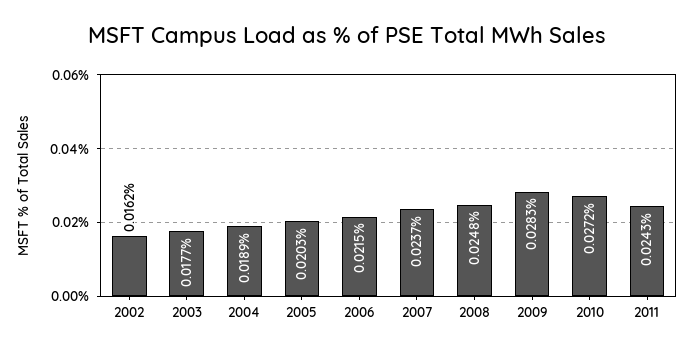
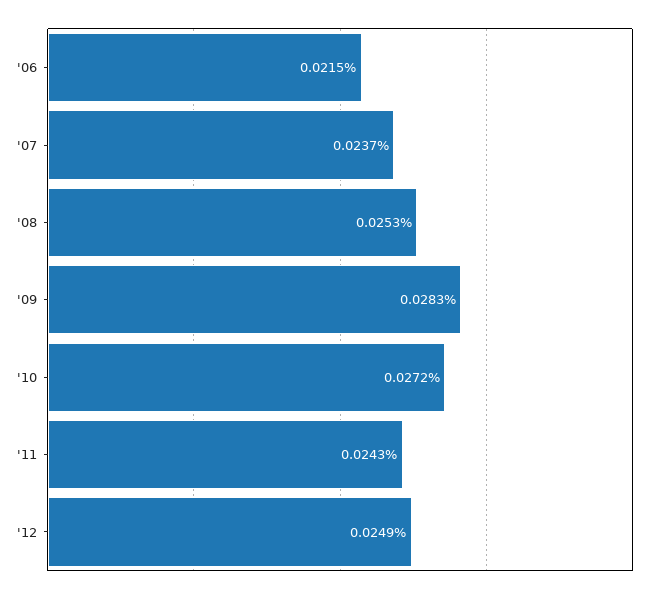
2002: 0.0162 -> none
2003: 0.0177 -> none
2004: 0.0189 -> none
2005: 0.0203 -> none
2008: 0.0248 -> 0.0253
'12: none -> 0.0249

